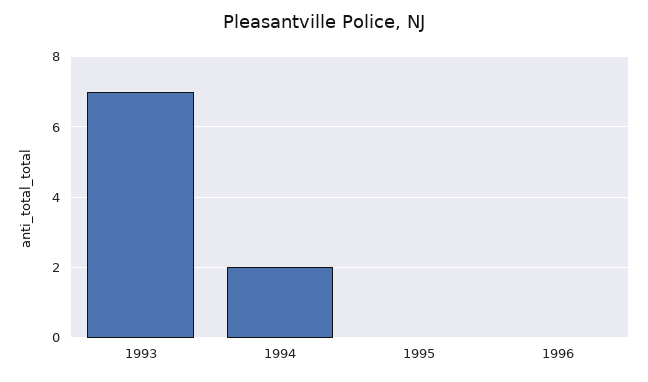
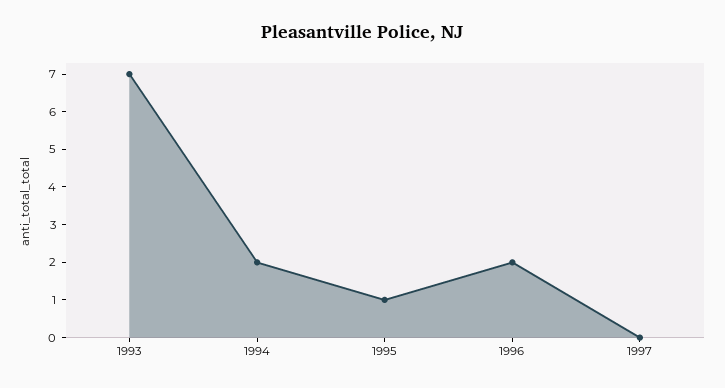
1995: 0 -> 1
1996: 0 -> 2
1997: none -> 0

